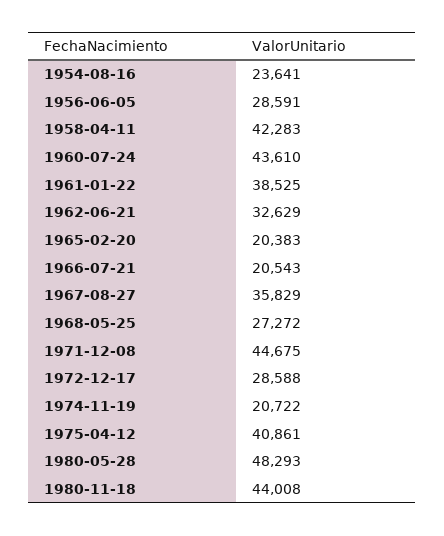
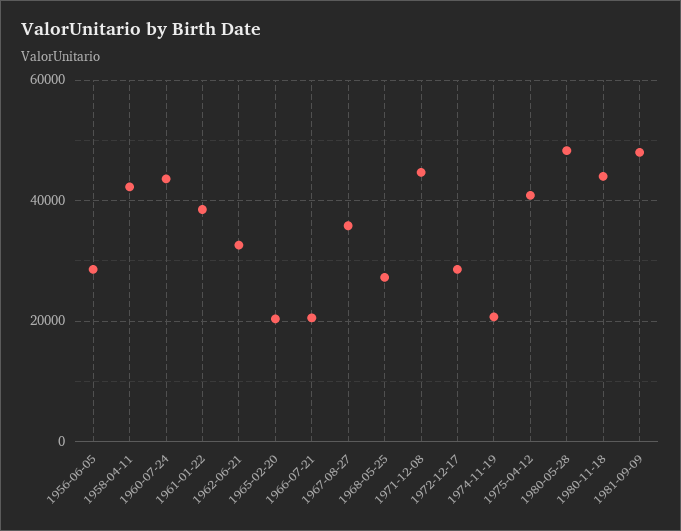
1954-08-16: 23641 -> none
1981-09-09: none -> 48000

